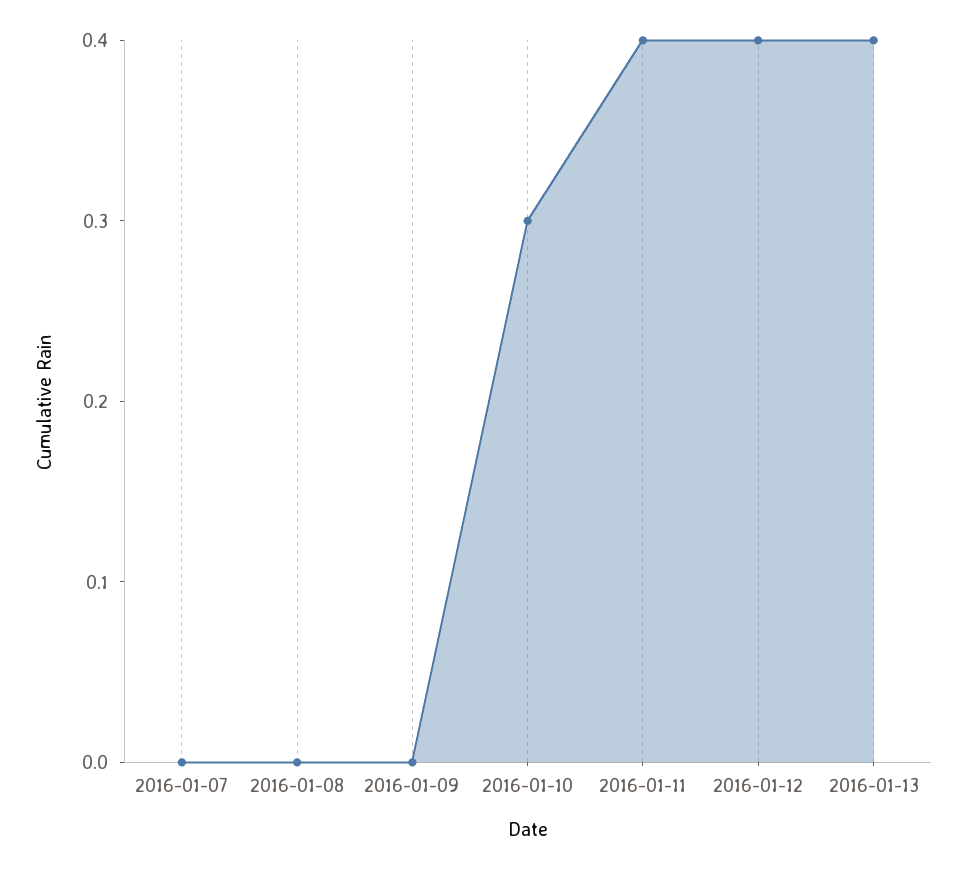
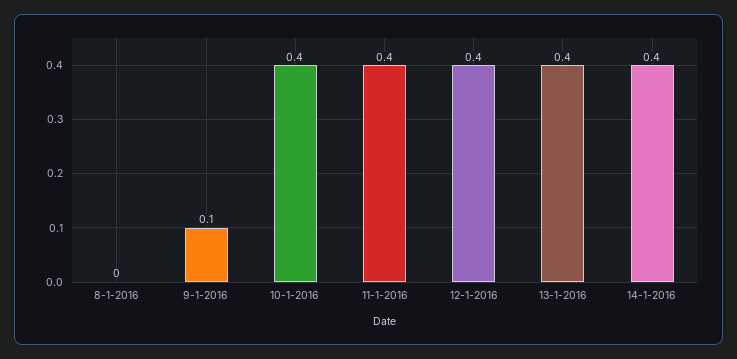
2016-01-07: 0 -> none
2016-01-09: 0 -> 0.1
2016-01-10: 0.3 -> 0.4
14-1-2016: none -> 0.4

